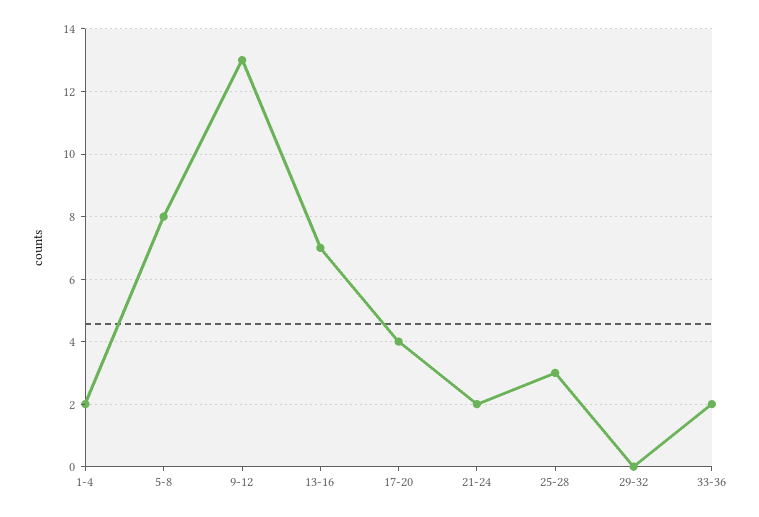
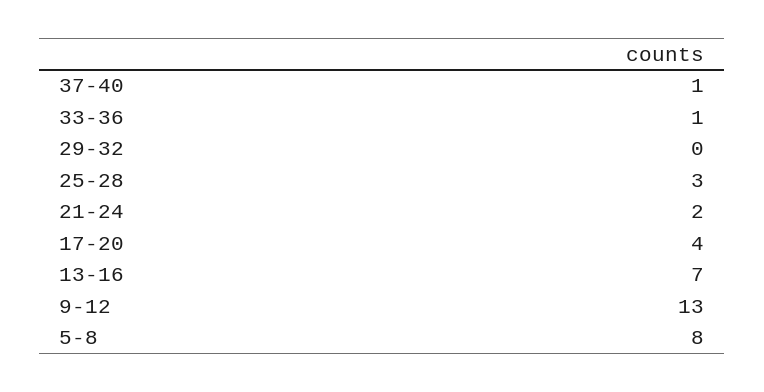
1-4: 2 -> none
33-36: 2 -> 1
37-40: none -> 1

